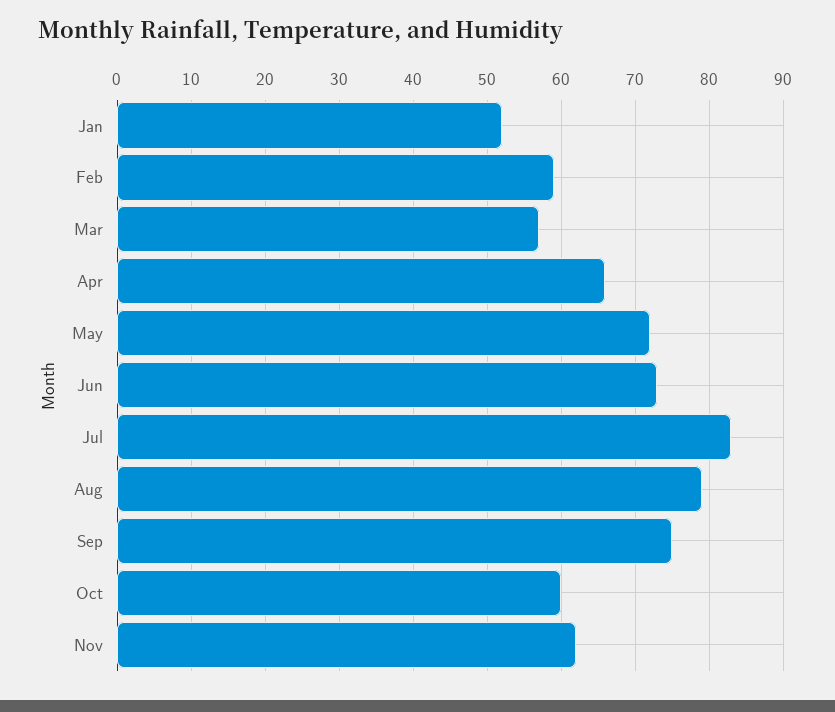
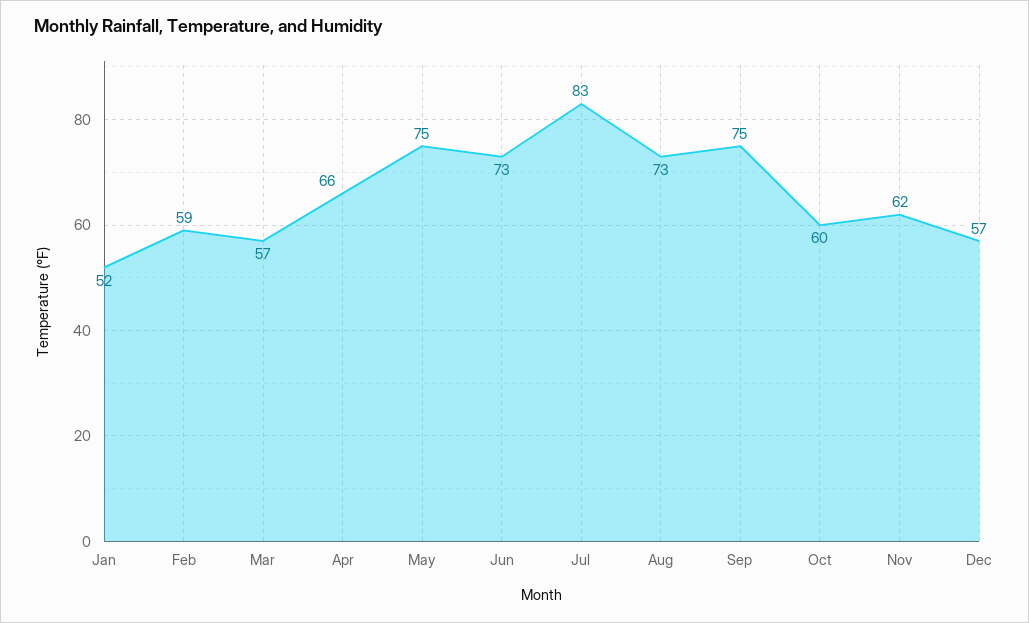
May: 72 -> 75
Aug: 79 -> 73
Dec: none -> 57

